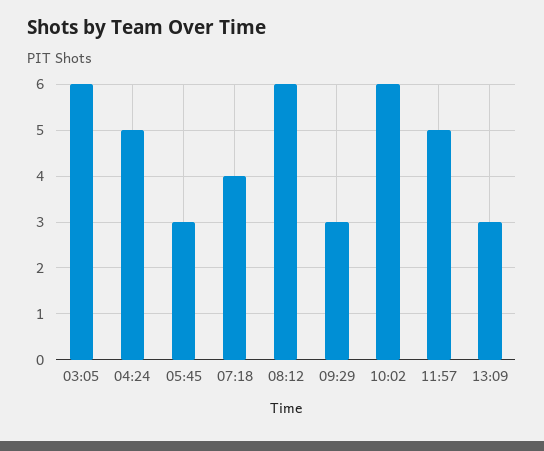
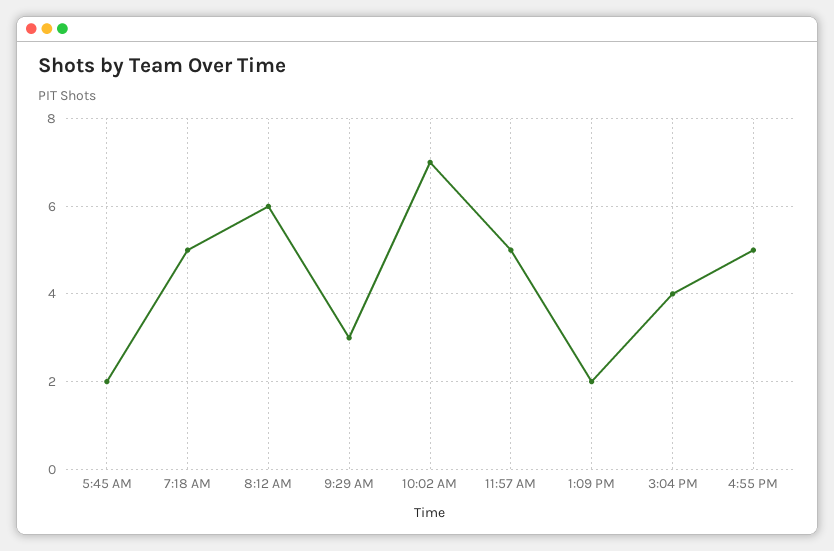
03:05: 6 -> none
04:24: 5 -> none
05:45: 3 -> 2
07:18: 4 -> 5
10:02: 6 -> 7
13:09: 3 -> 2
3:04 PM: none -> 4
4:55 PM: none -> 5

